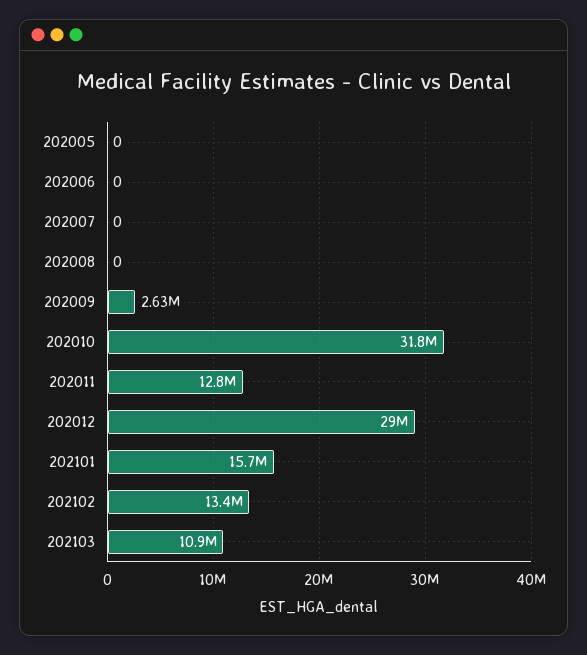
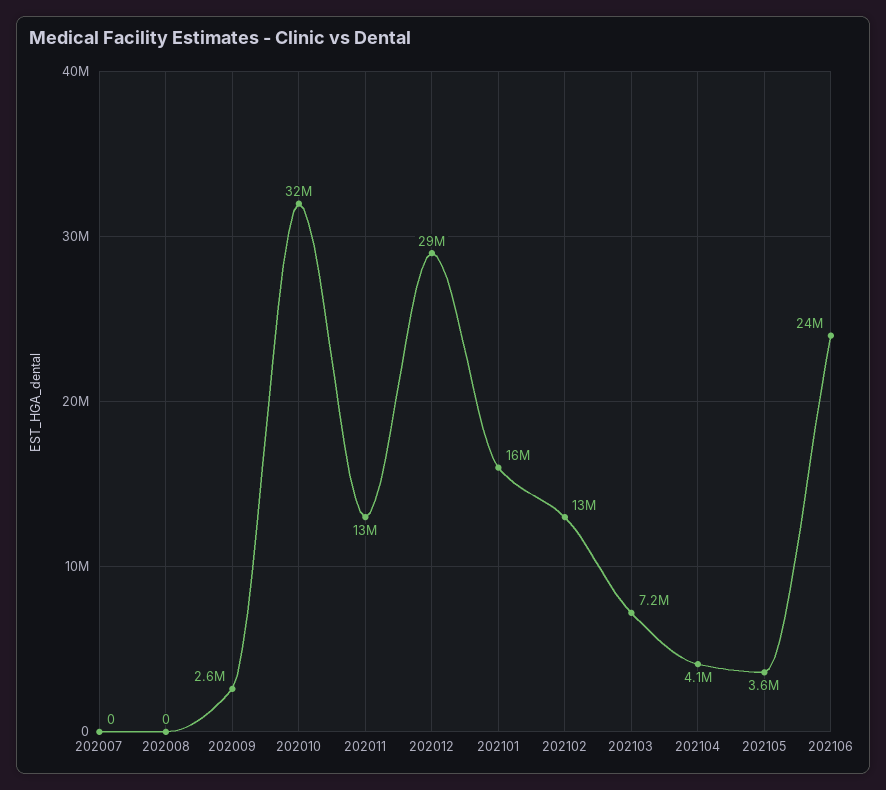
202005: 0 -> none
202006: 0 -> none
202103: 10900000 -> 7200000
202104: none -> 4100000
202105: none -> 3600000
202106: none -> 24000000

